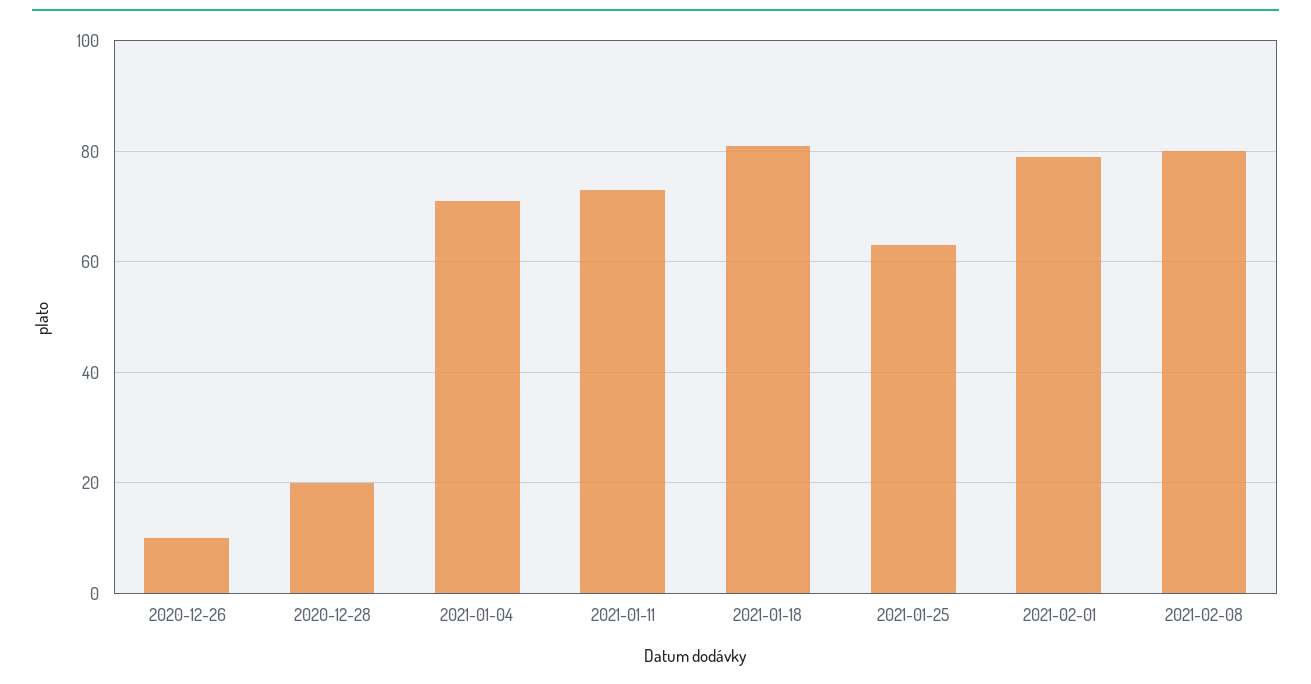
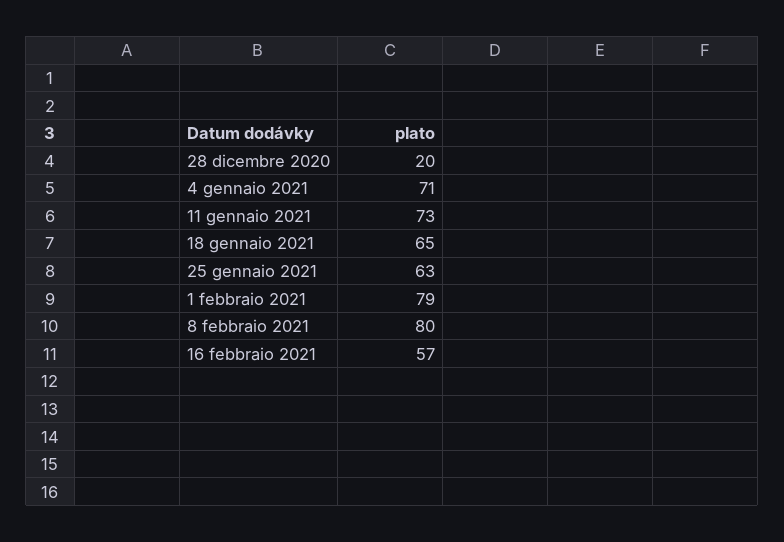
2020-12-26: 10 -> none
2021-01-18: 80 -> 65
16 febbraio 2021: none -> 57

